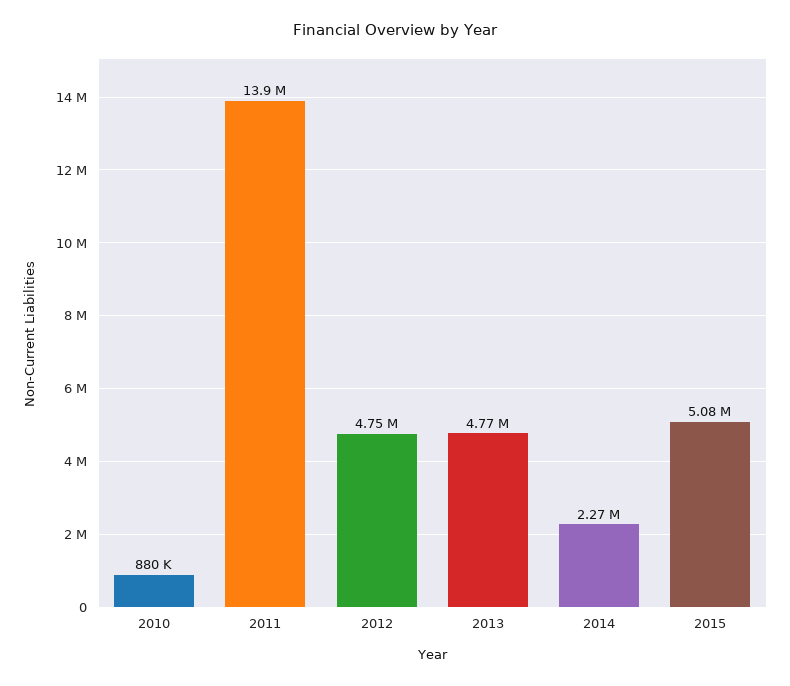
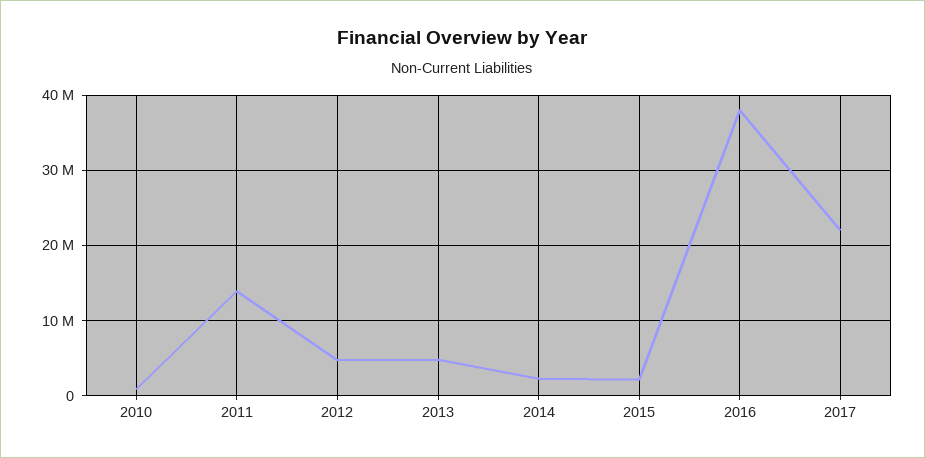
2015: 5080000 -> 2000000
2016: none -> 38000000
2017: none -> 22000000

